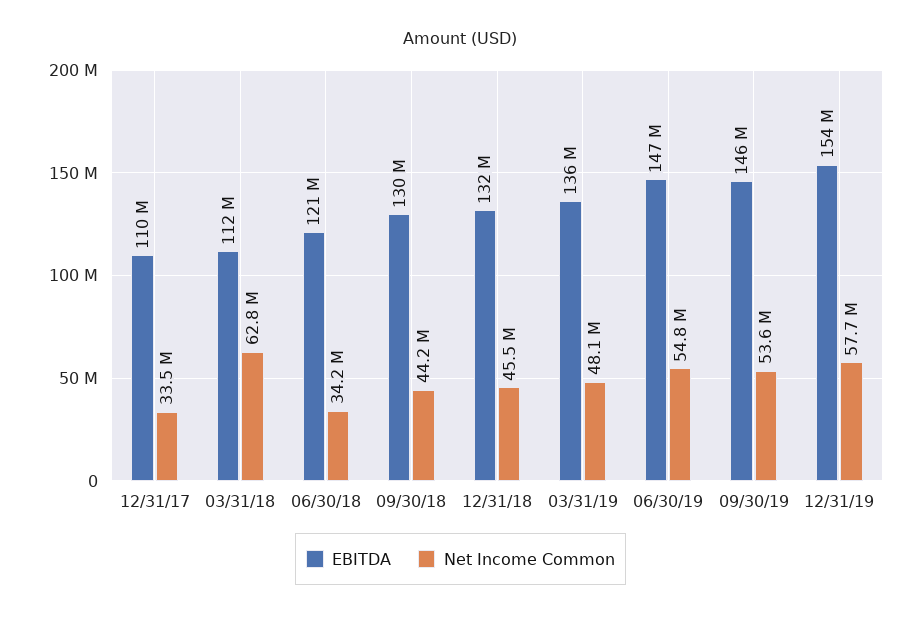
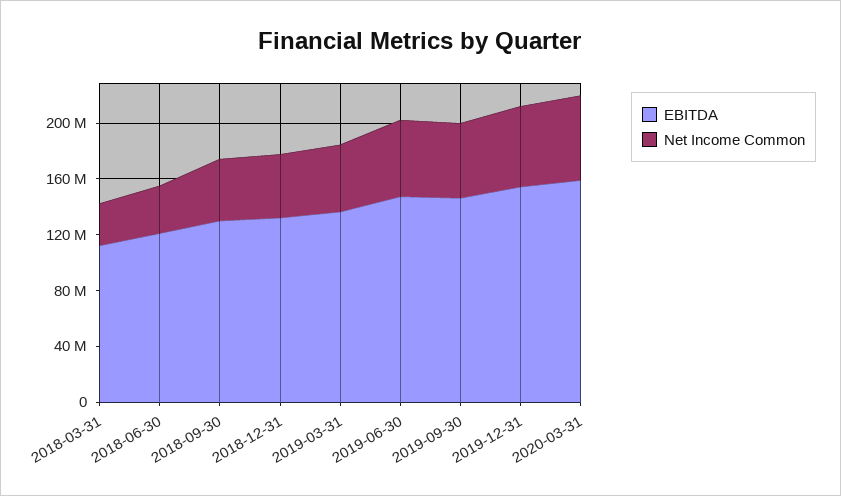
EBITDA, 12/31/17: 110000000 -> none
Net Income Common, 12/31/17: 33500000 -> none
Net Income Common, 03/31/18: 62800000 -> 30000000
EBITDA, 2020-03-31: none -> 160000000
Net Income Common, 2020-03-31: none -> 60000000

